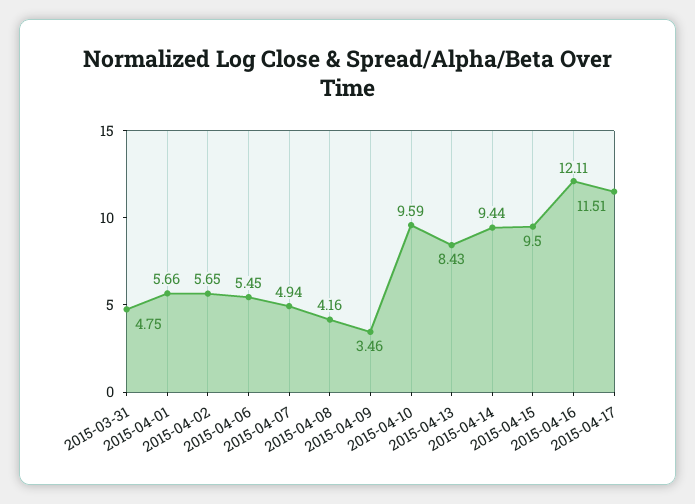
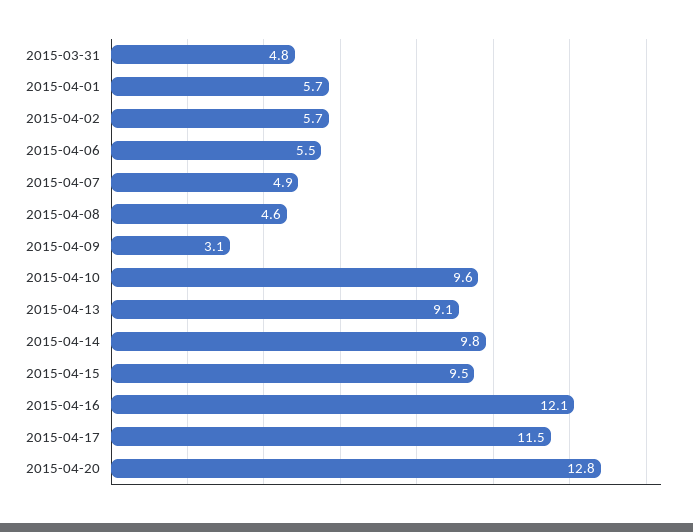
2015-04-08: 4.16 -> 4.6
2015-04-09: 3.46 -> 3.1
2015-04-13: 8.43 -> 9.1
2015-04-14: 9.44 -> 9.8
2015-04-20: none -> 12.8

